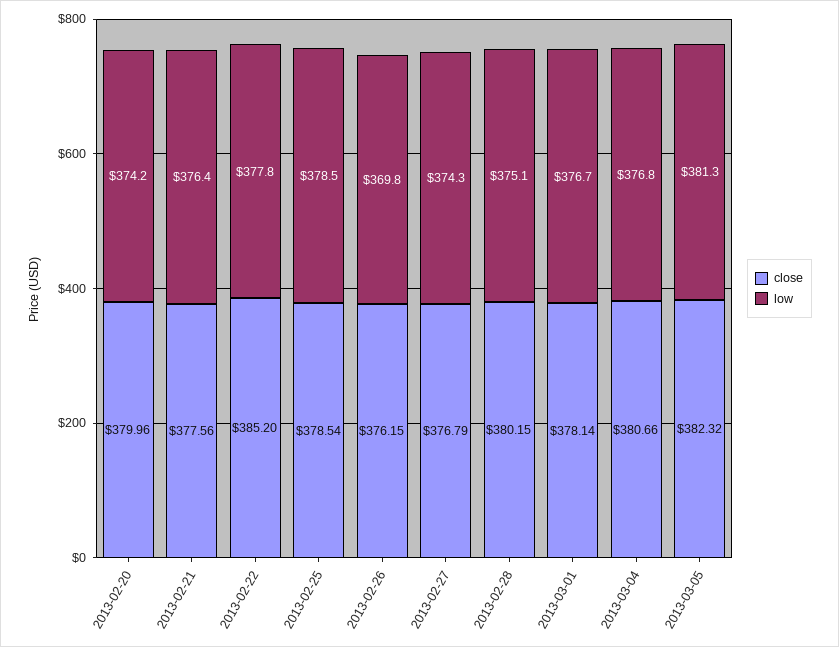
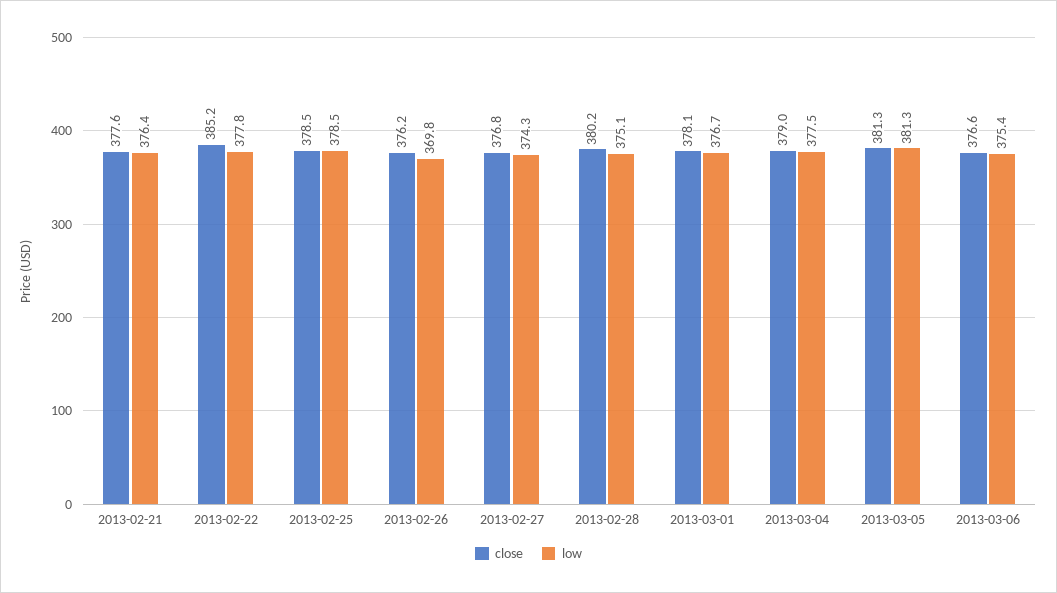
close, 2013-02-20: 379.96 -> none
low, 2013-02-20: 374.2 -> none
close, 2013-03-04: 380.66 -> 379
low, 2013-03-04: 376.8 -> 377.5
close, 2013-03-05: 382.32 -> 381.3
close, 2013-03-06: none -> 376.6
low, 2013-03-06: none -> 375.4

